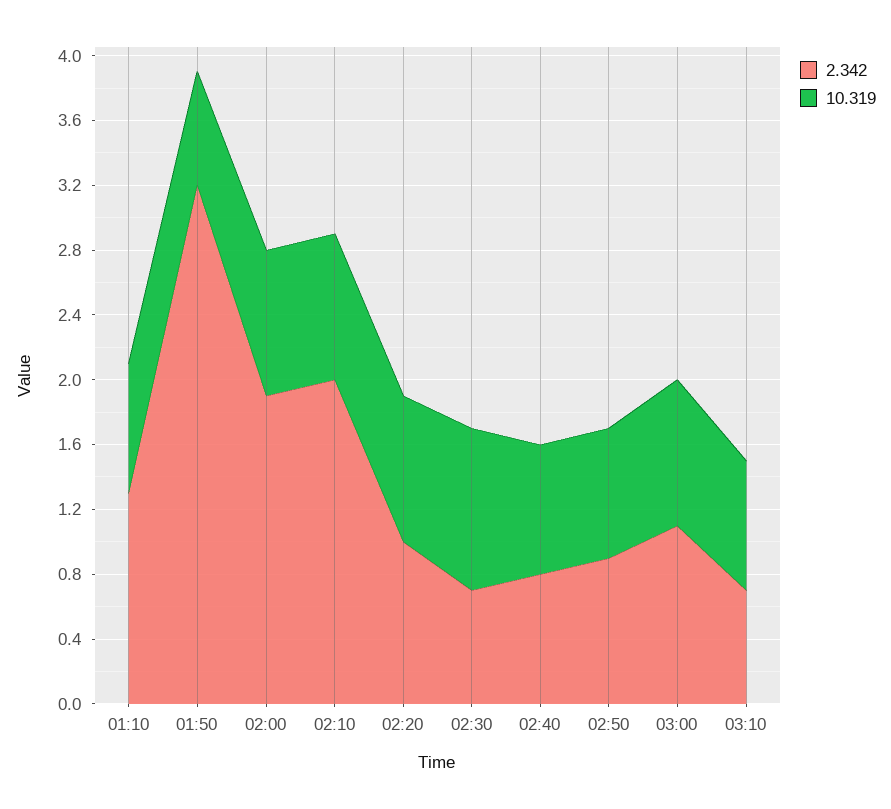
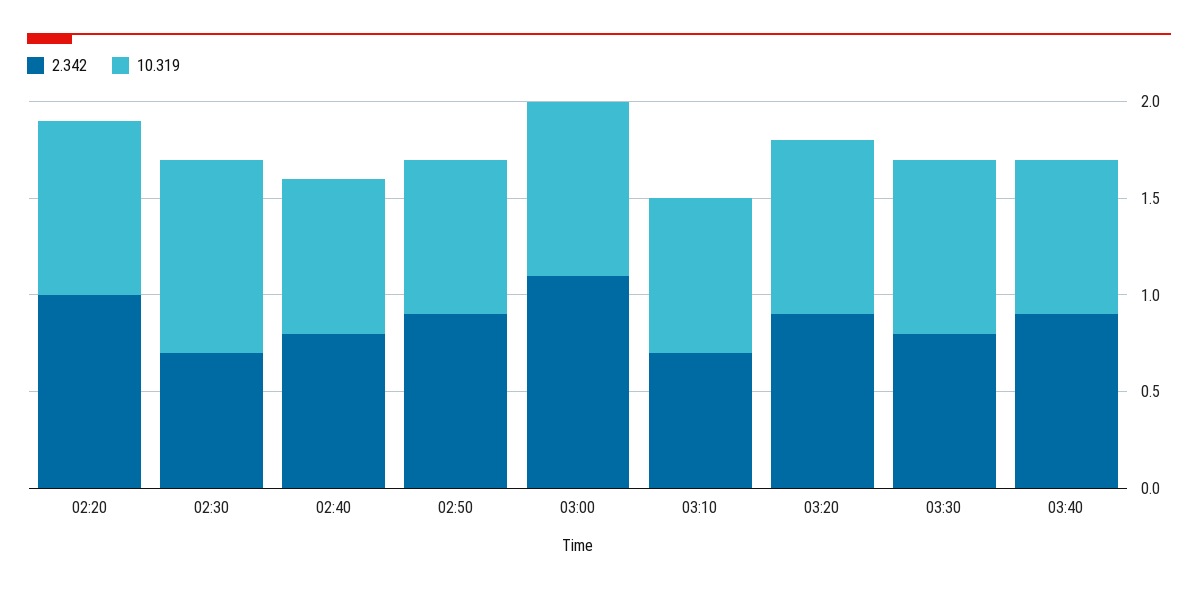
2.342, 01:10: 1.3 -> none
10.319, 01:10: 0.8 -> none
2.342, 01:50: 3.2 -> none
10.319, 01:50: 0.7 -> none
2.342, 02:00: 1.9 -> none
10.319, 02:00: 0.9 -> none
2.342, 02:10: 2 -> none
10.319, 02:10: 0.9 -> none
2.342, 03:20: none -> 0.9
10.319, 03:20: none -> 0.9
2.342, 03:30: none -> 0.8
10.319, 03:30: none -> 0.9
2.342, 03:40: none -> 0.9
10.319, 03:40: none -> 0.8

